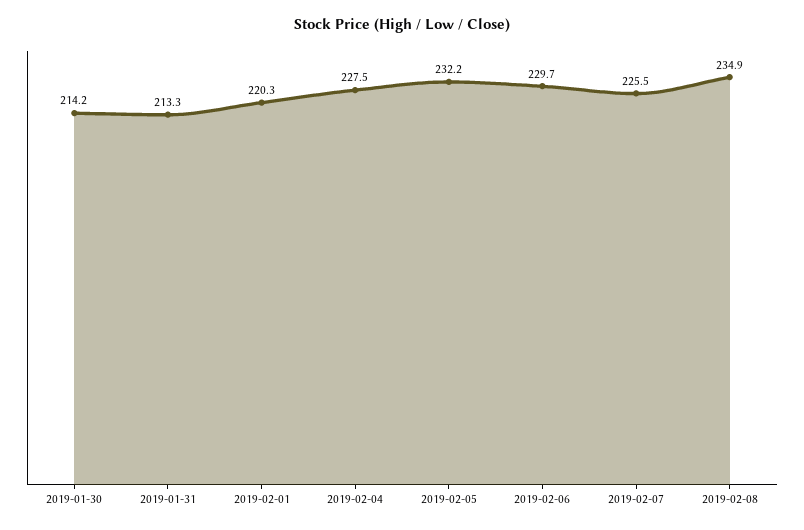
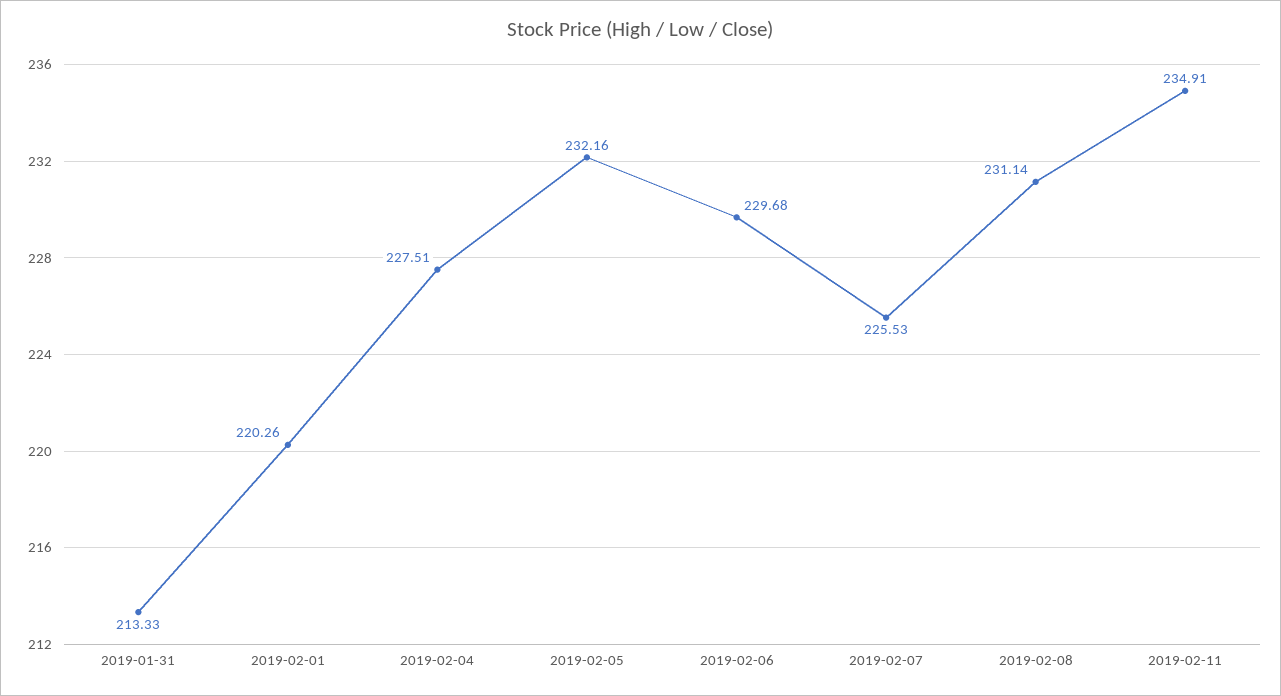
2019-01-30: 214.2 -> none
2019-02-08: 234.9 -> 231.14
2019-02-11: none -> 234.91

